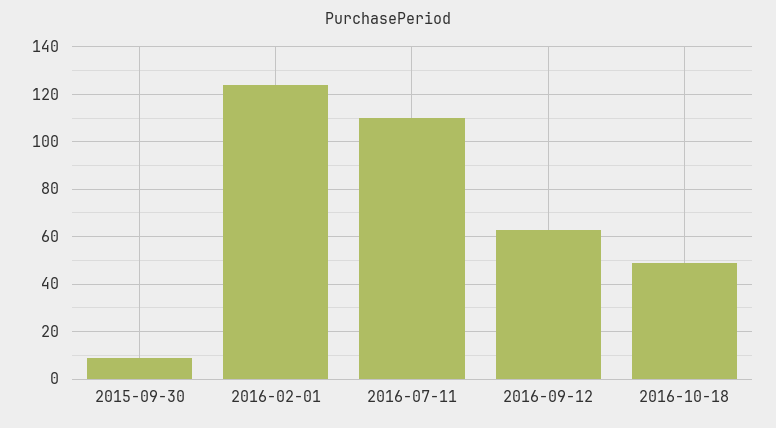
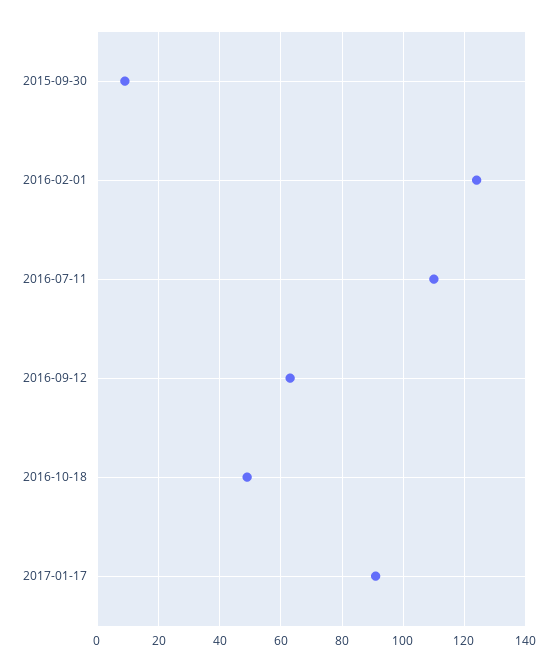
2017-01-17: none -> 90

